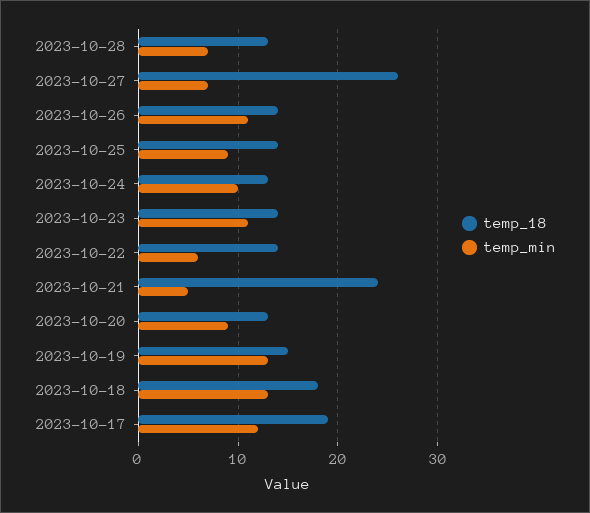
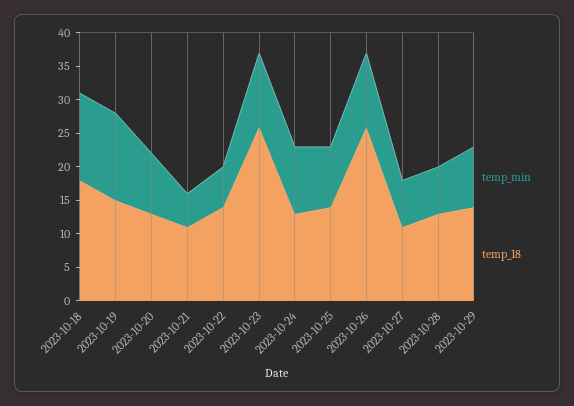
temp_18, 2023-10-27: 26 -> 10
temp_18, 2023-10-26: 14 -> 25
temp_18, 2023-10-23: 14 -> 25
temp_18, 2023-10-21: 24 -> 10
temp_18, 2023-10-17: 19 -> none
temp_min, 2023-10-17: 12 -> none
temp_min, 2023-10-29: none -> 10
temp_18, 2023-10-29: none -> 15

